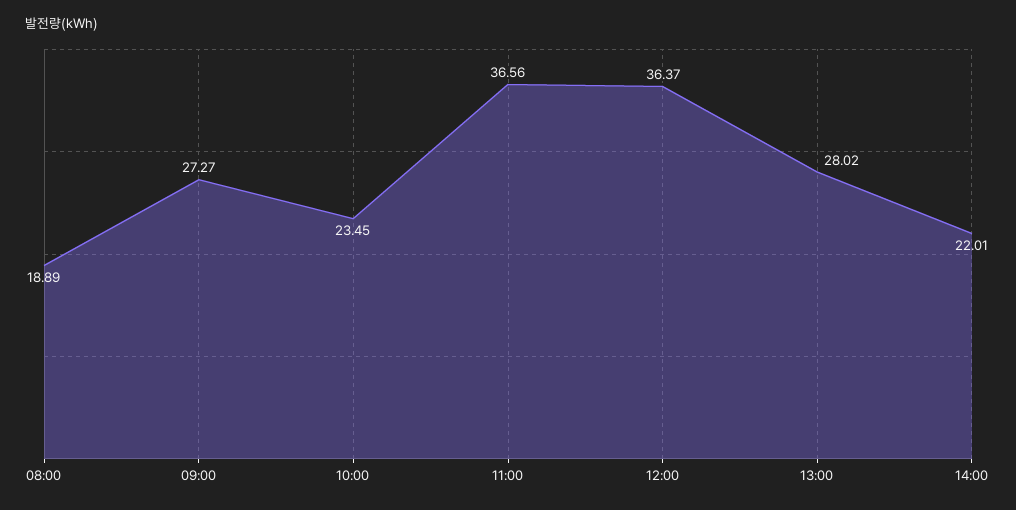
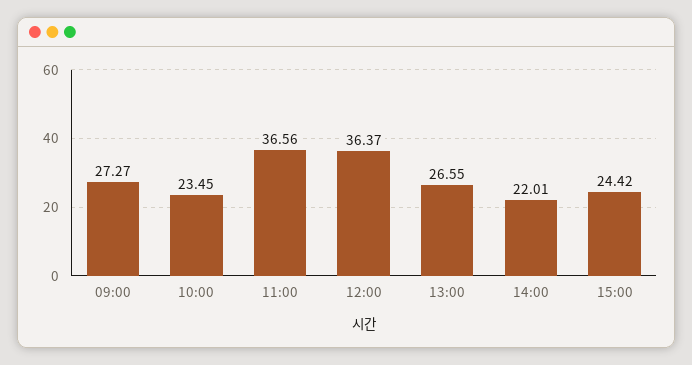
08:00: 18.89 -> none
13:00: 28.02 -> 26.55
15:00: none -> 24.42

